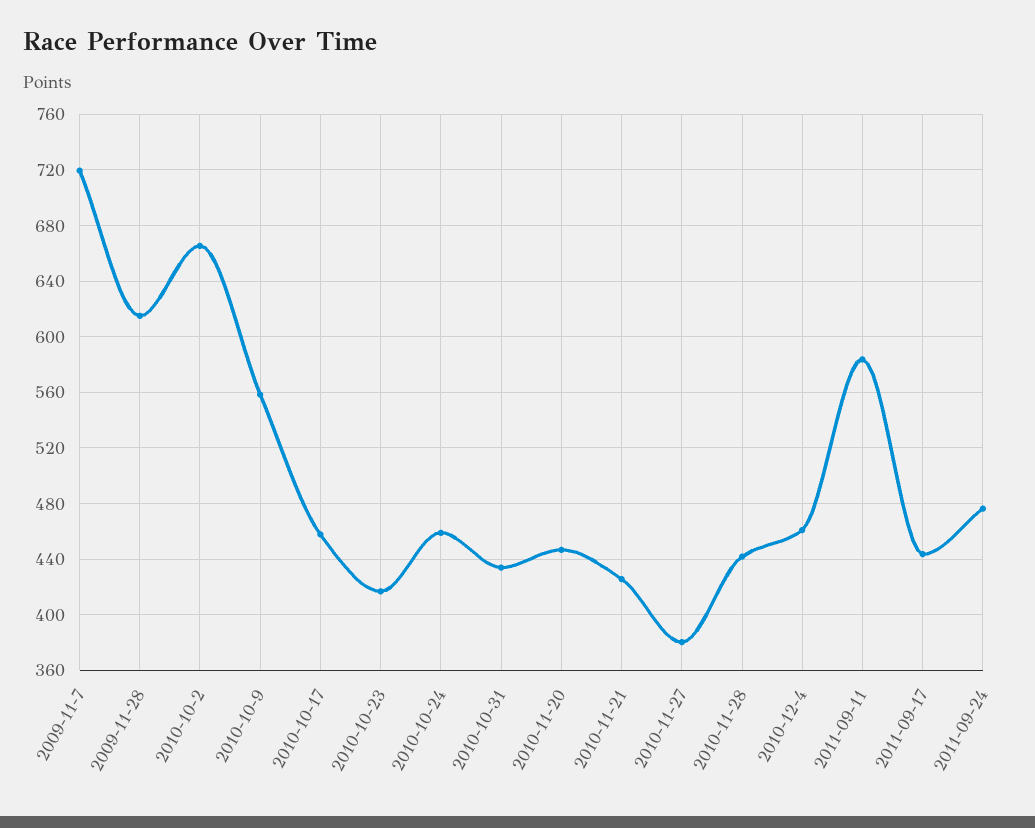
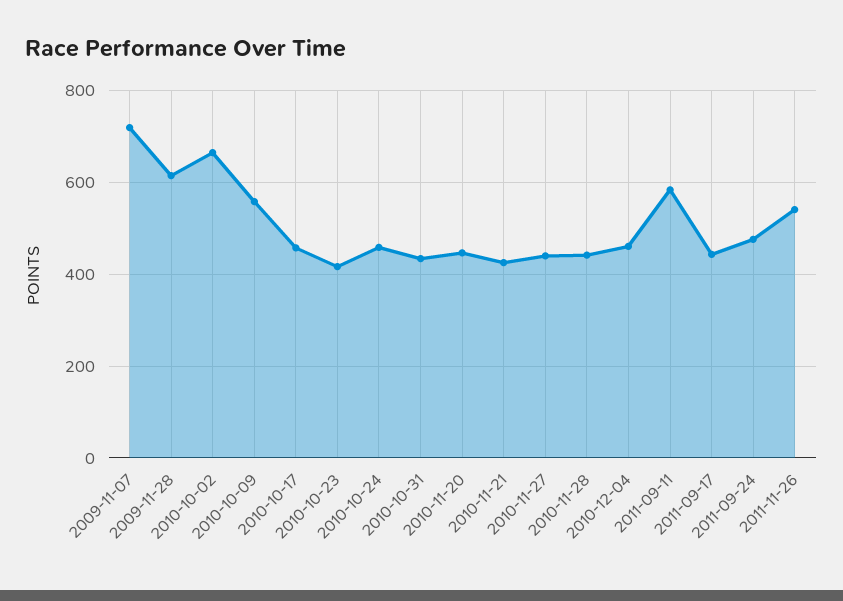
2010-11-27: 380 -> 440
2011-11-26: none -> 540

